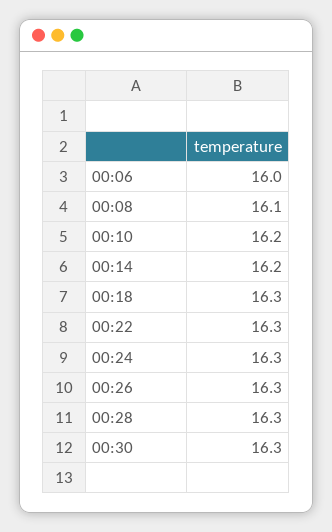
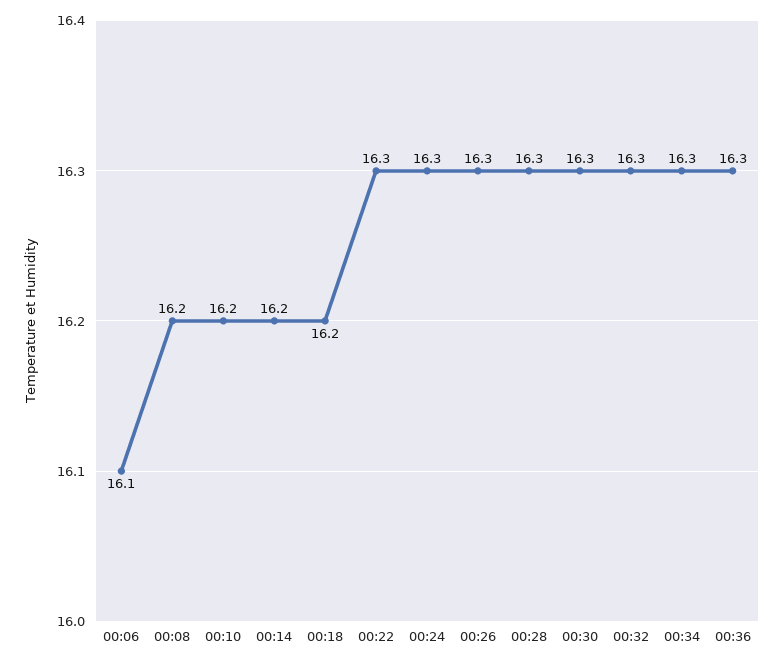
00:06: 16 -> 16.1
00:08: 16.1 -> 16.2
00:18: 16.3 -> 16.2
00:32: none -> 16.3
00:34: none -> 16.3
00:36: none -> 16.3

